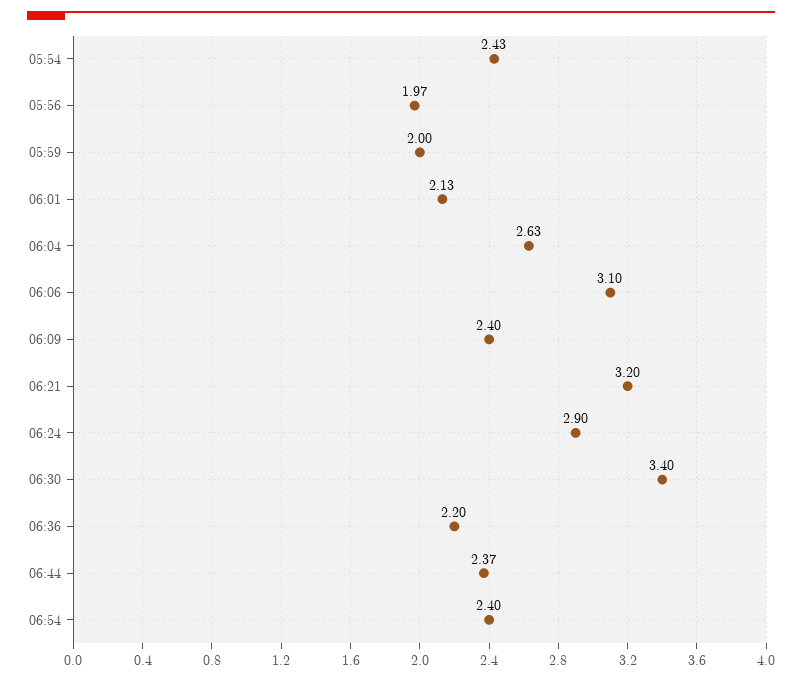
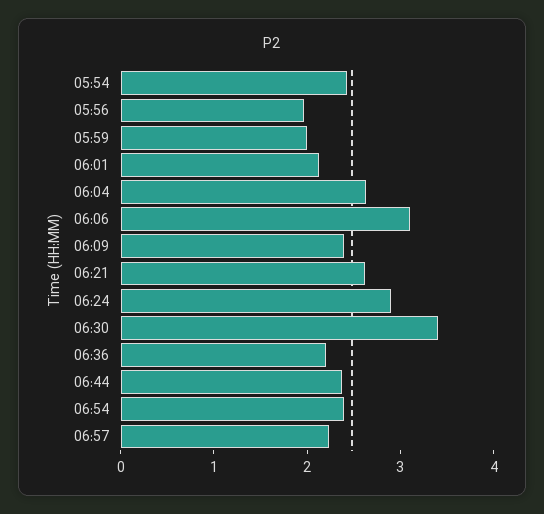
06:21: 3.2 -> 2.6
06:57: none -> 2.2

